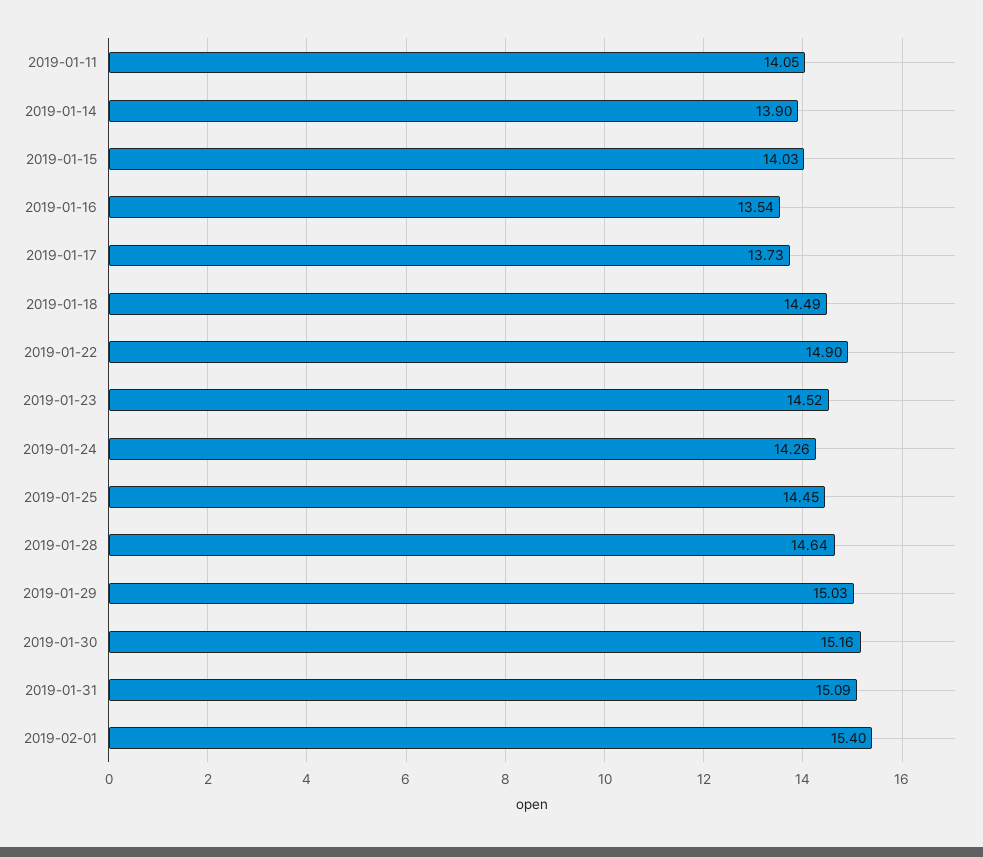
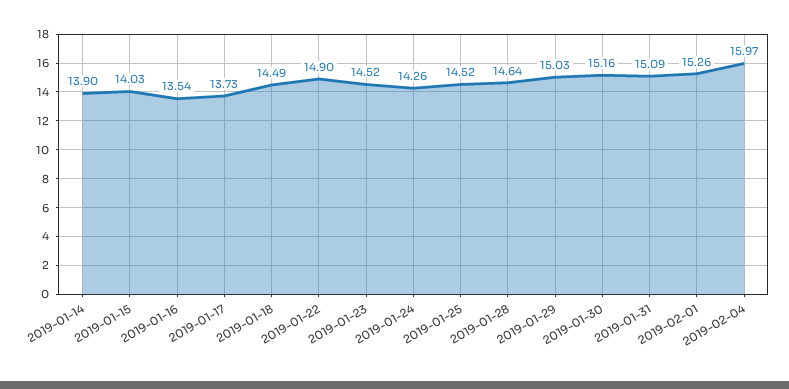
2019-01-11: 14.05 -> none
2019-01-25: 14.45 -> 14.52
2019-02-01: 15.4 -> 15.26
2019-02-04: none -> 15.97

